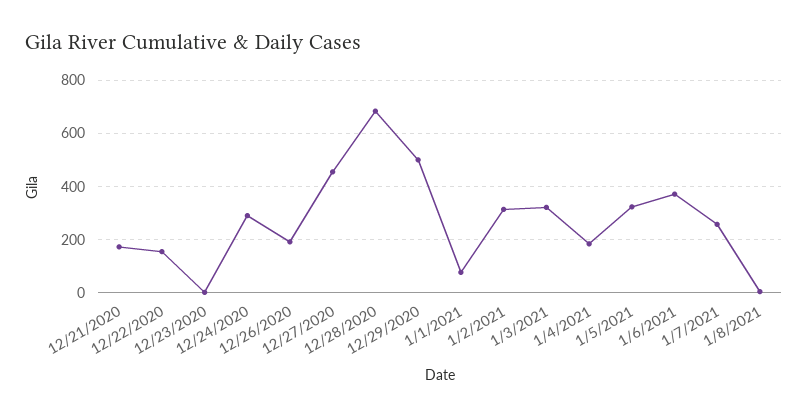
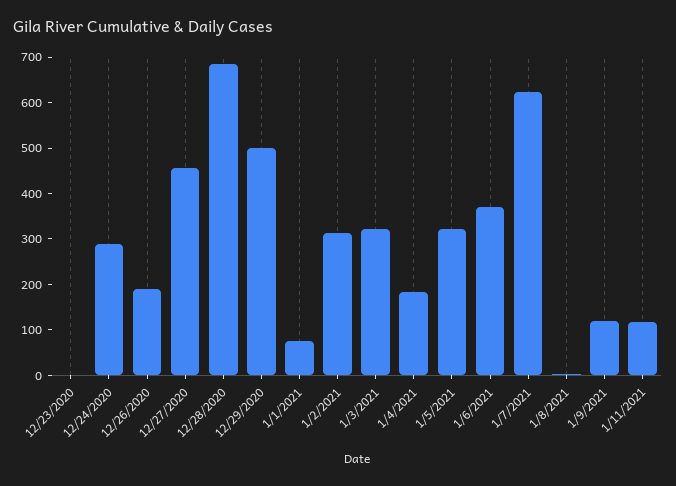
12/21/2020: 175 -> none
12/22/2020: 150 -> none
1/7/2021: 250 -> 620
1/9/2021: none -> 120
1/11/2021: none -> 120

